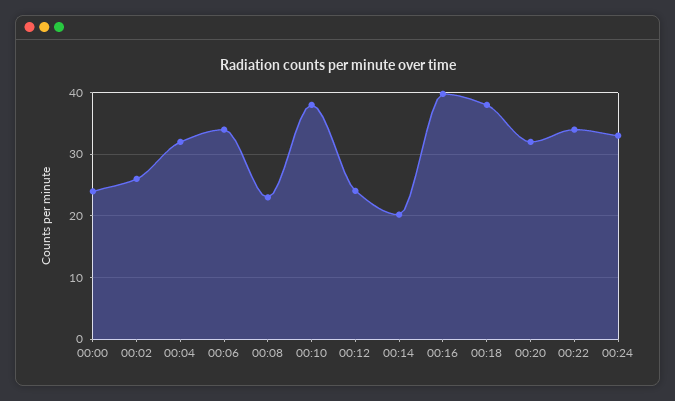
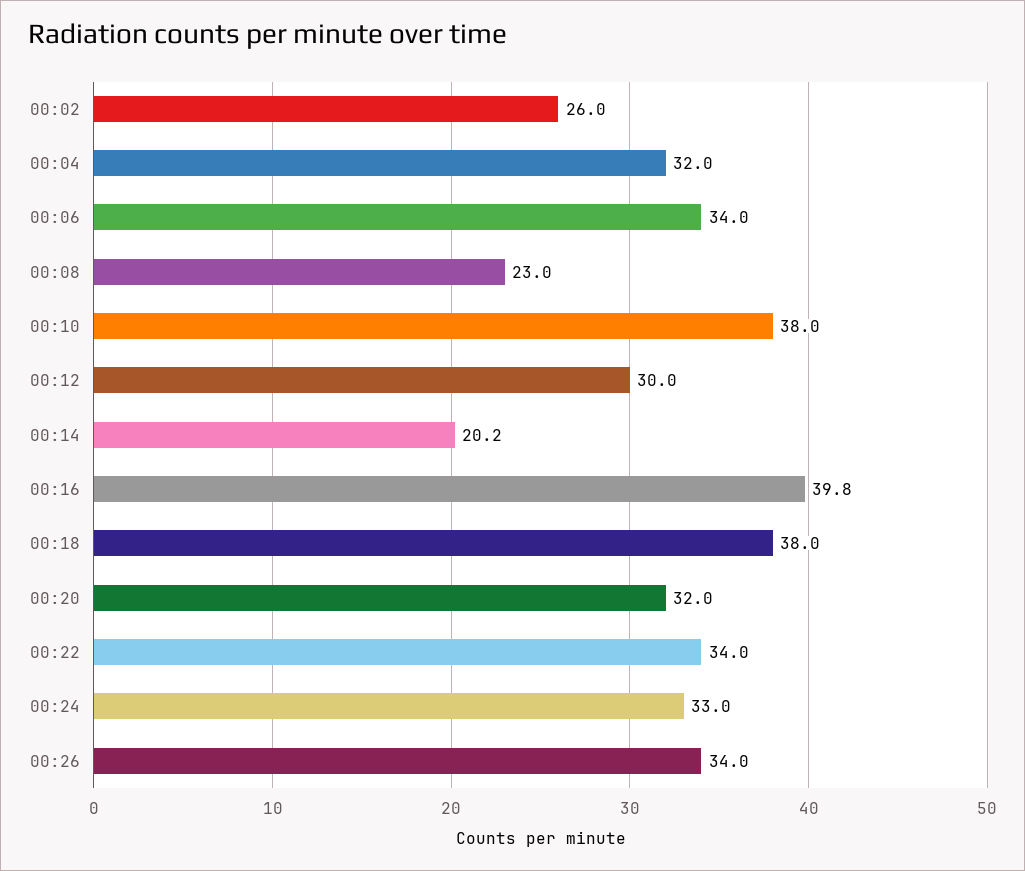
00:00: 24 -> none
00:12: 24 -> 30
00:26: none -> 34

